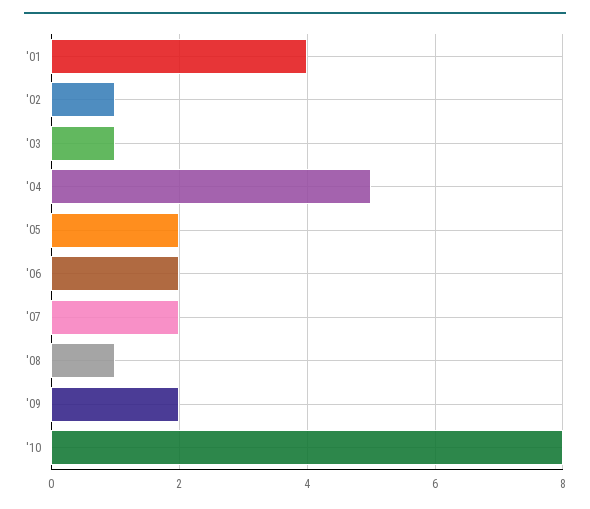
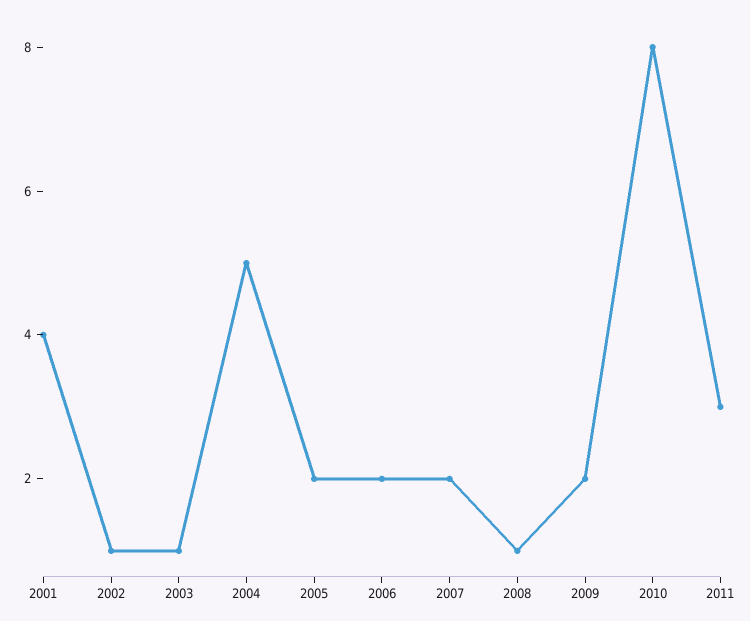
2011: none -> 3

